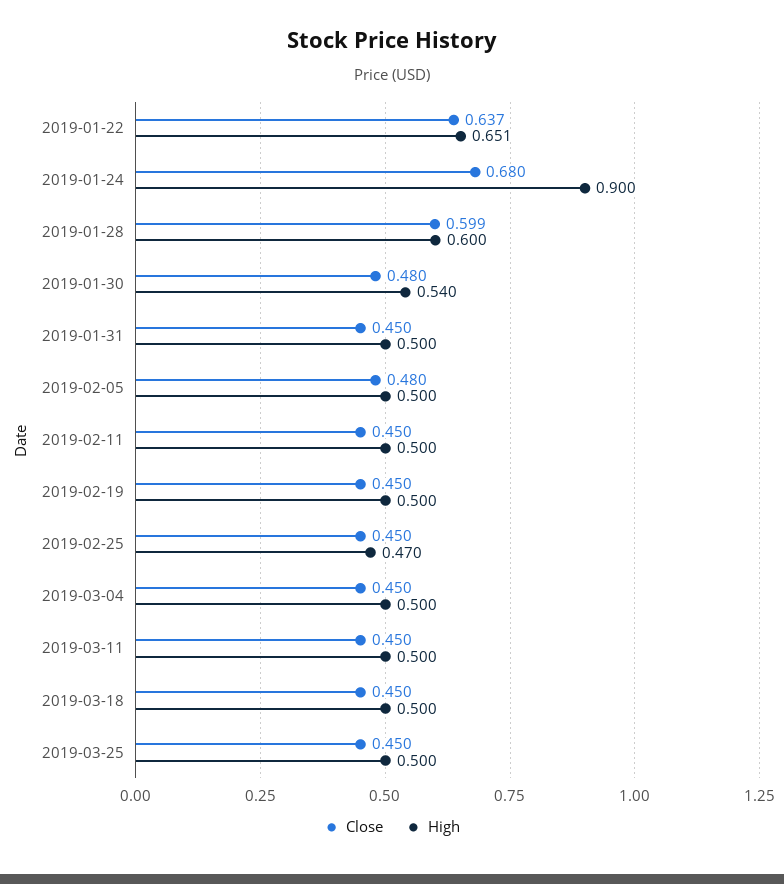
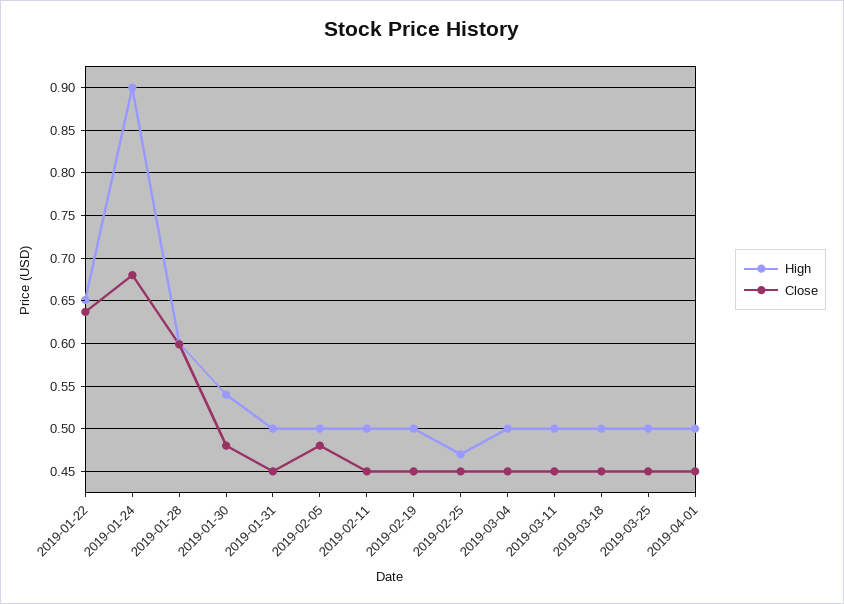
High, 2019-04-01: none -> 0.5
Close, 2019-04-01: none -> 0.45

